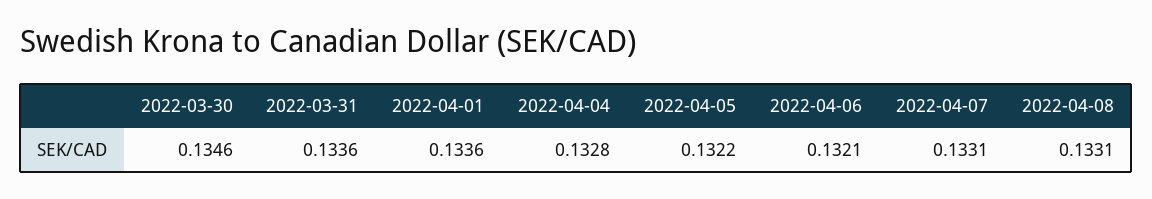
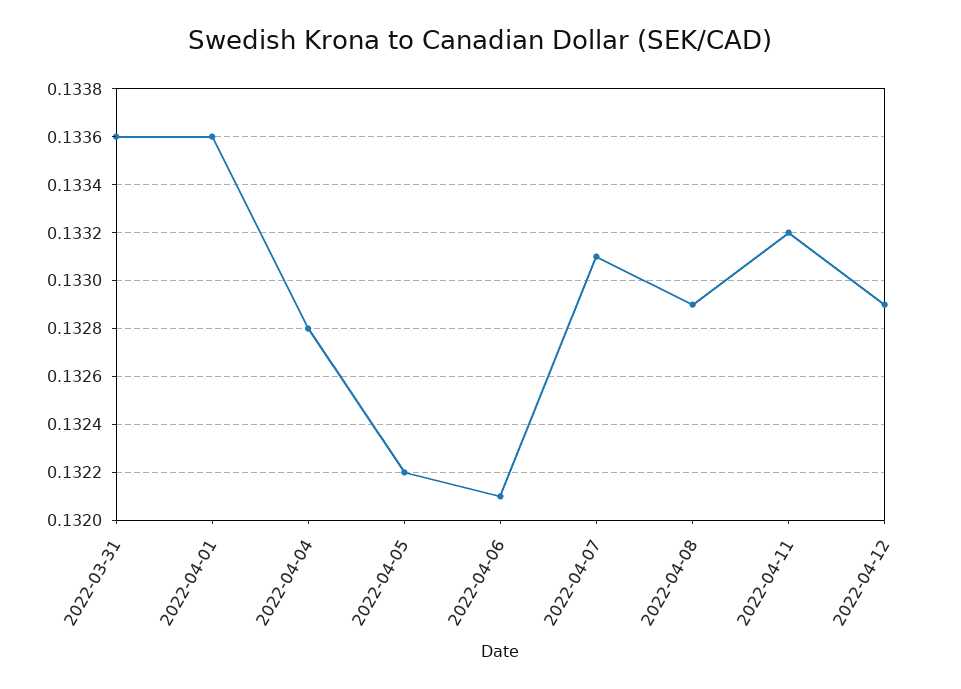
2022-03-30: 0.1346 -> none
2022-04-08: 0.1331 -> 0.1329
2022-04-11: none -> 0.1332
2022-04-12: none -> 0.1329

